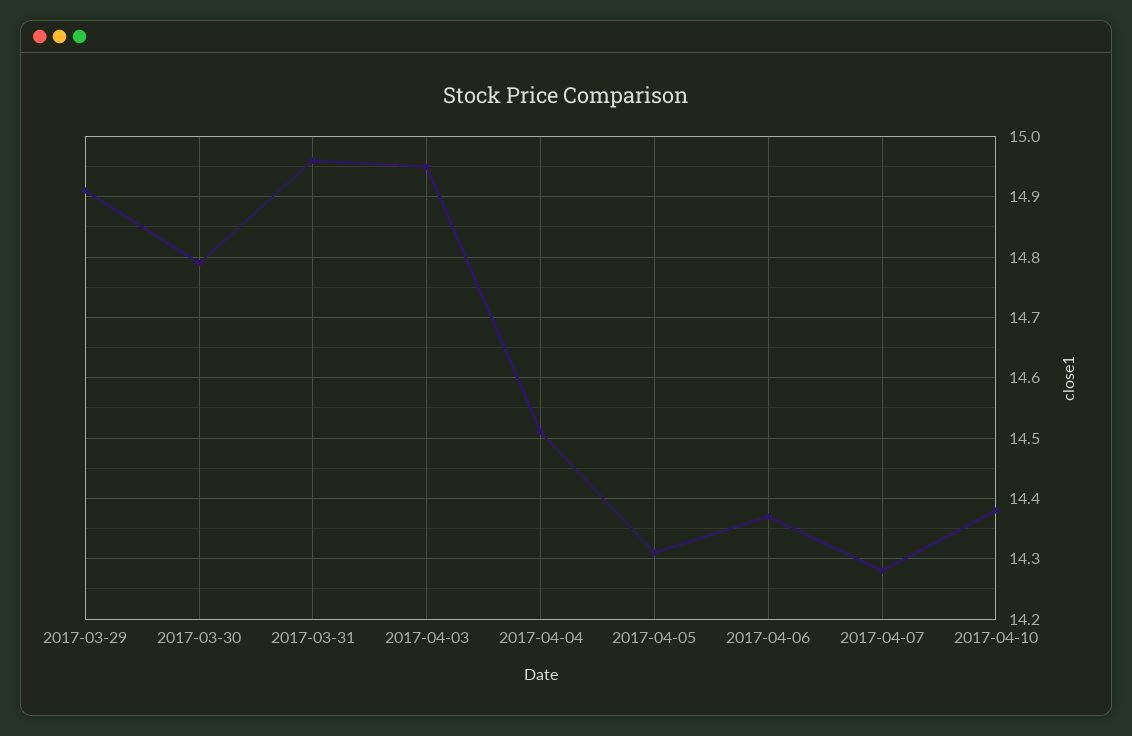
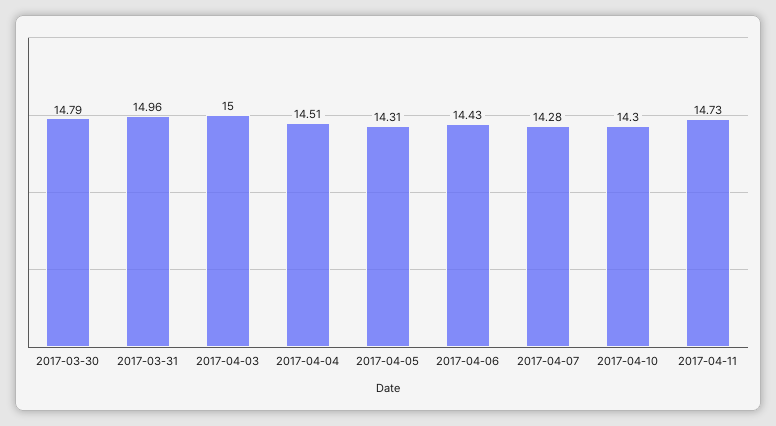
2017-03-29: 14.91 -> none
2017-04-03: 14.95 -> 15
2017-04-06: 14.37 -> 14.43
2017-04-10: 14.38 -> 14.3
2017-04-11: none -> 14.73

